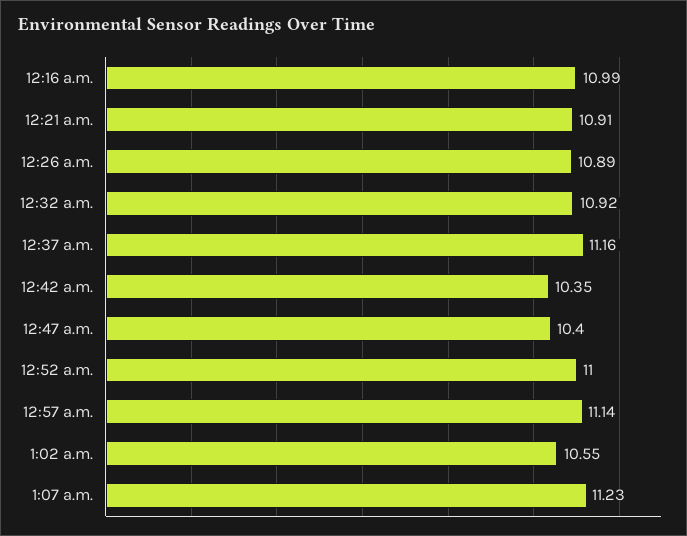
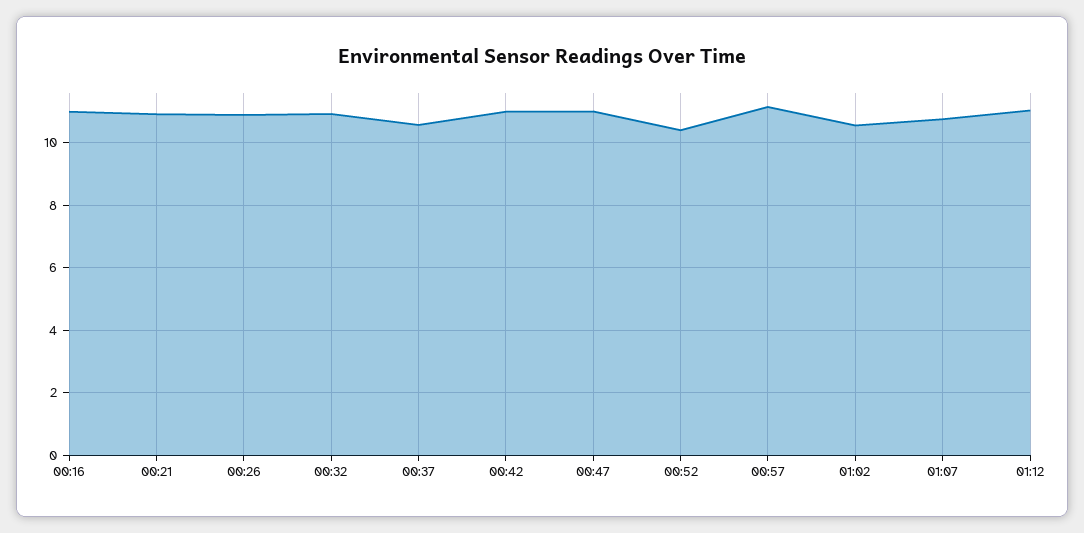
12:37 a.m.: 11.16 -> 10.6
12:42 a.m.: 10.35 -> 11
12:47 a.m.: 10.4 -> 11
12:52 a.m.: 11 -> 10.4
1:07 a.m.: 11.23 -> 10.8
01:12: none -> 11

